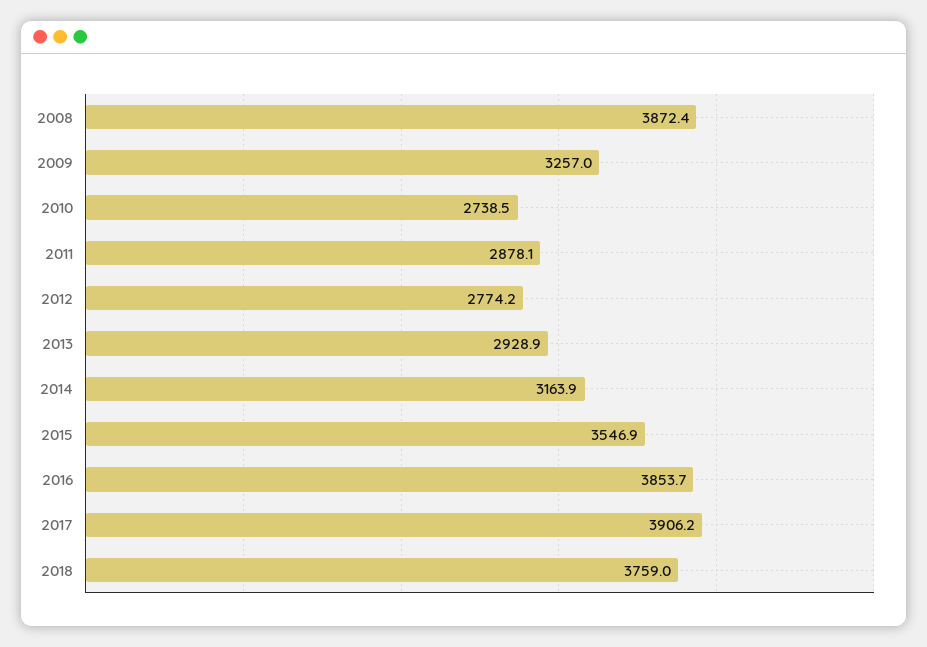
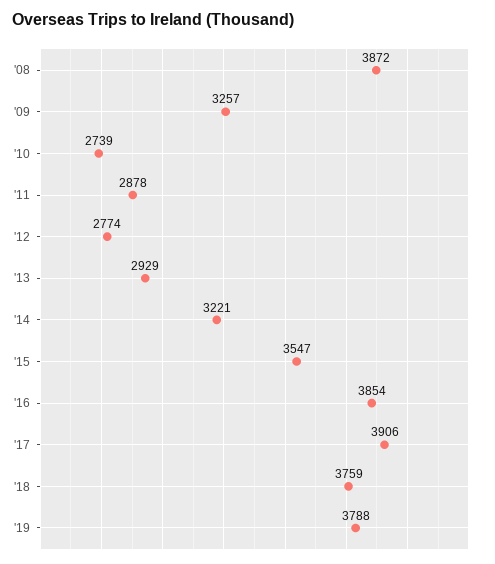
2014: 3163.9 -> 3221
'19: none -> 3788

